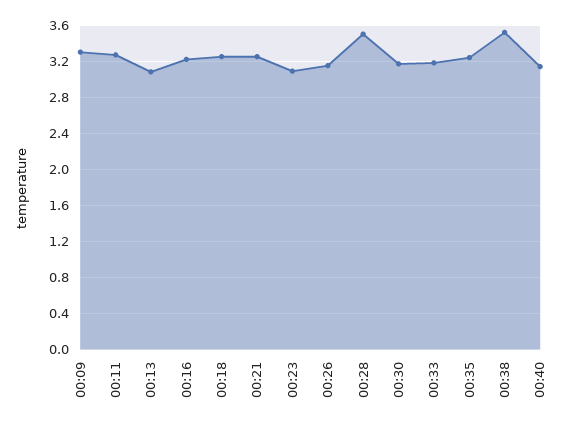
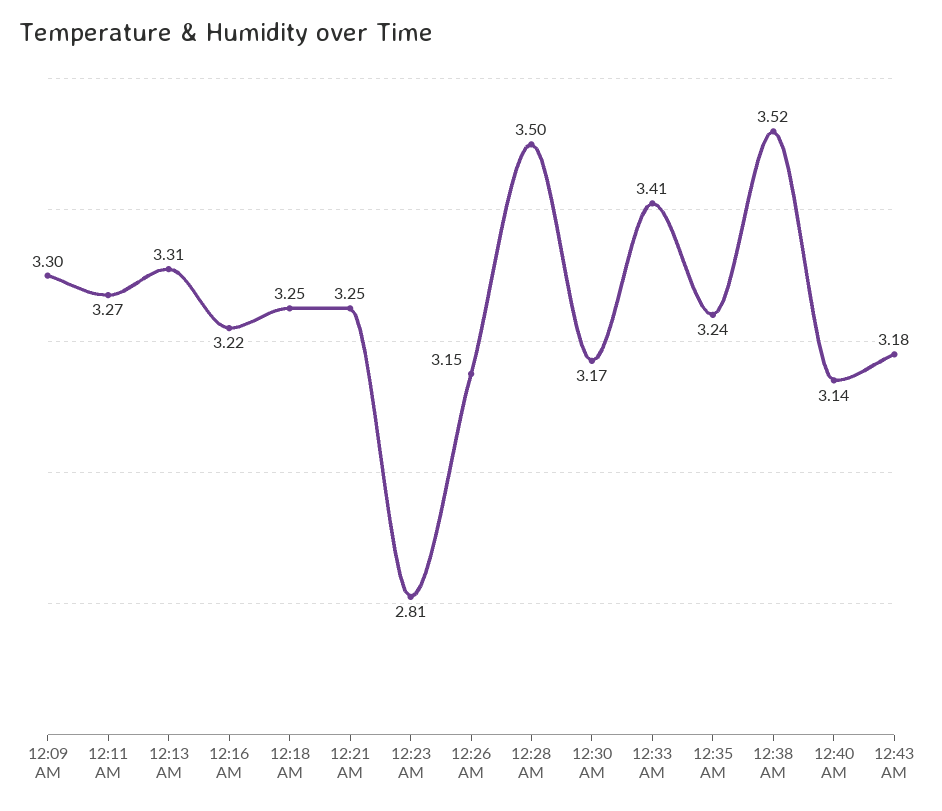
00:13: 3.1 -> 3.31
00:23: 3.1 -> 2.81
00:33: 3.2 -> 3.41
12:43 AM: none -> 3.18

